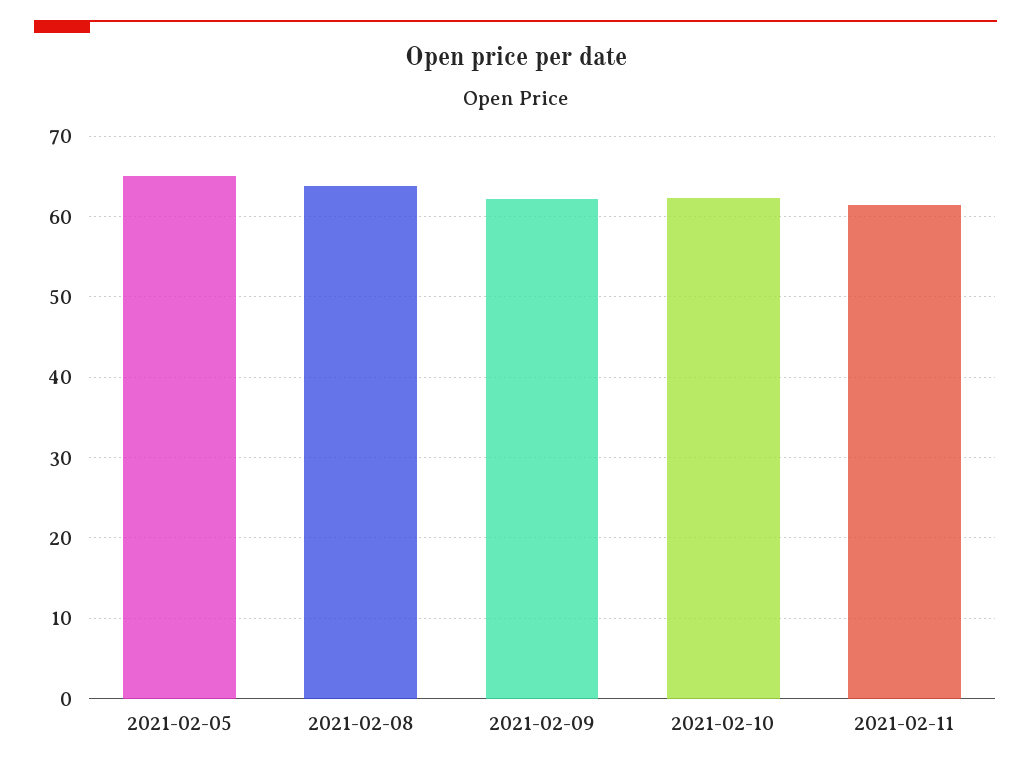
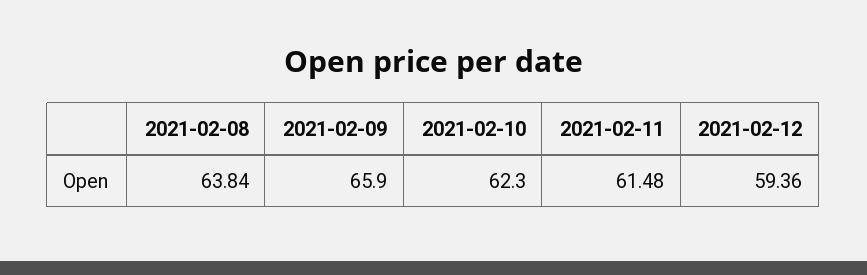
2021-02-05: 65 -> none
2021-02-09: 62 -> 65.9
2021-02-12: none -> 59.36

